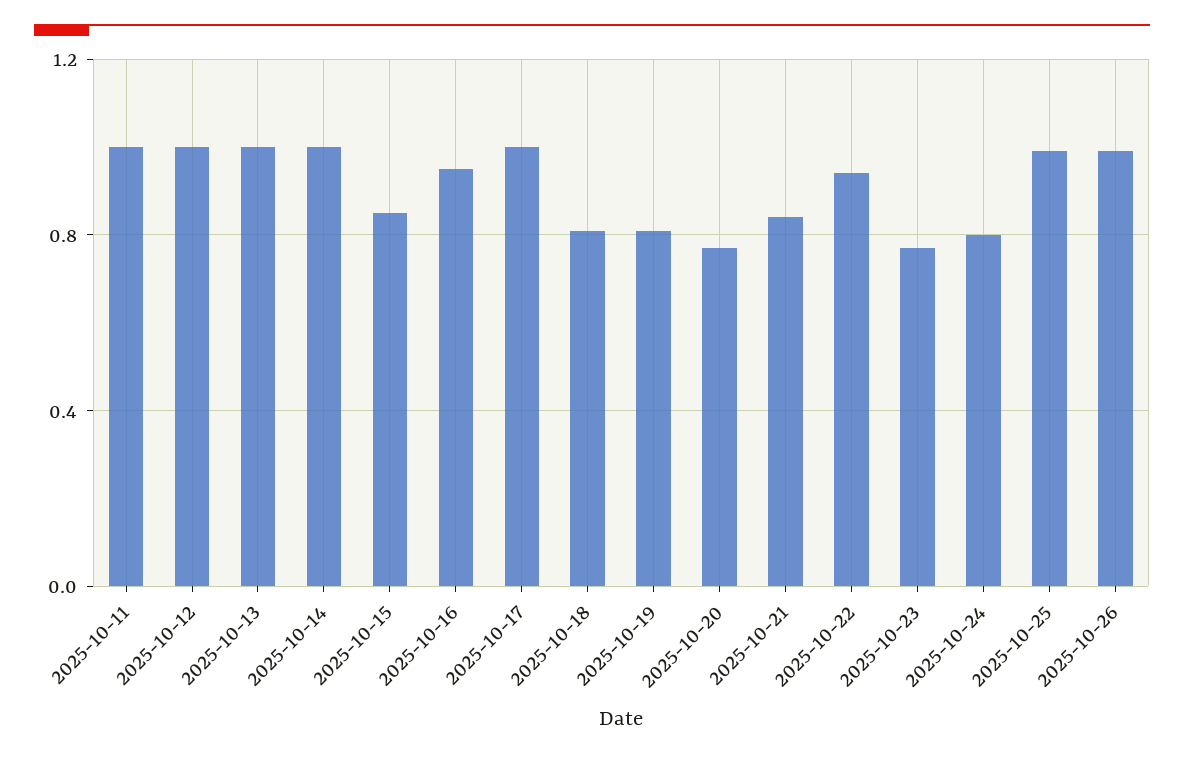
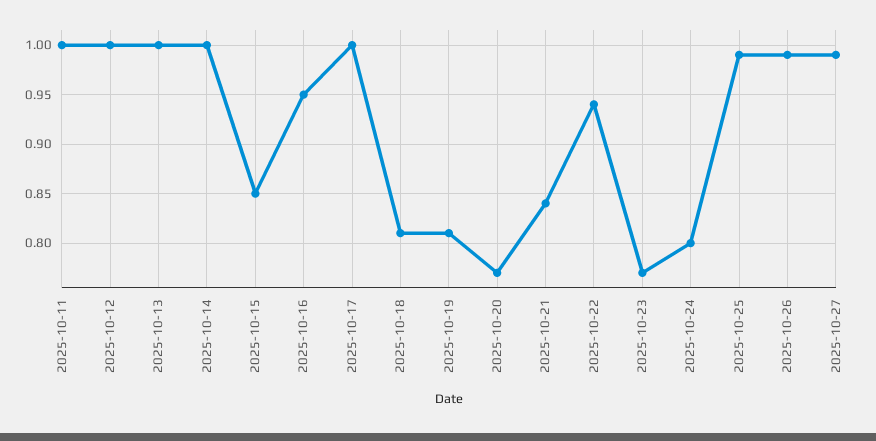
2025-10-27: none -> 0.99

